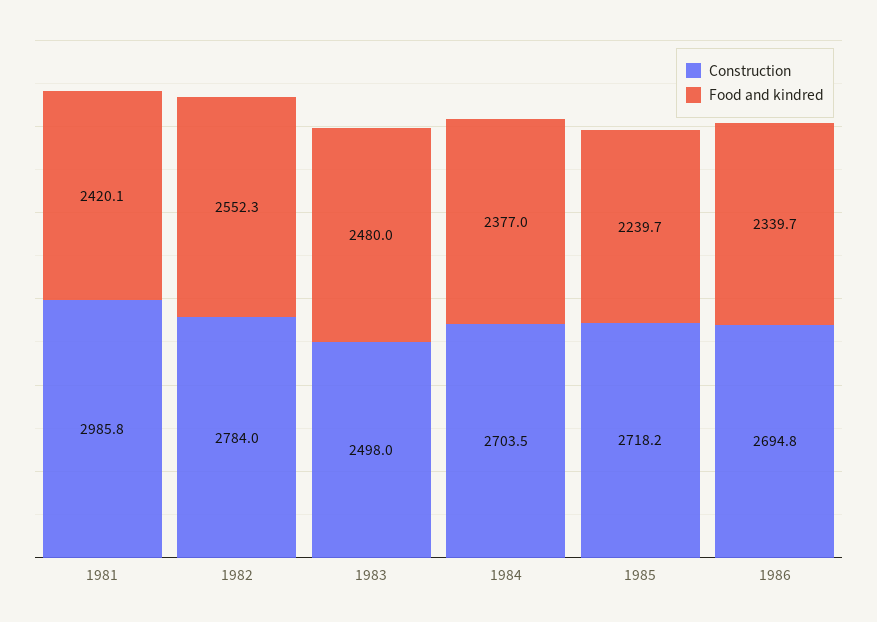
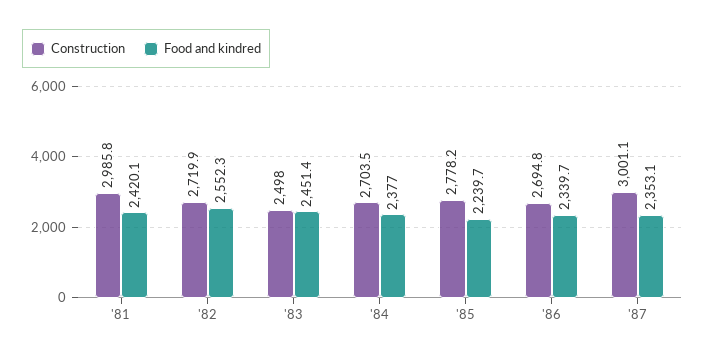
Construction, 1982: 2784 -> 2719.9
Food and kindred, 1983: 2480 -> 2451.4
Construction, 1985: 2718.2 -> 2778.2
Construction, '87: none -> 3001.1
Food and kindred, '87: none -> 2353.1

